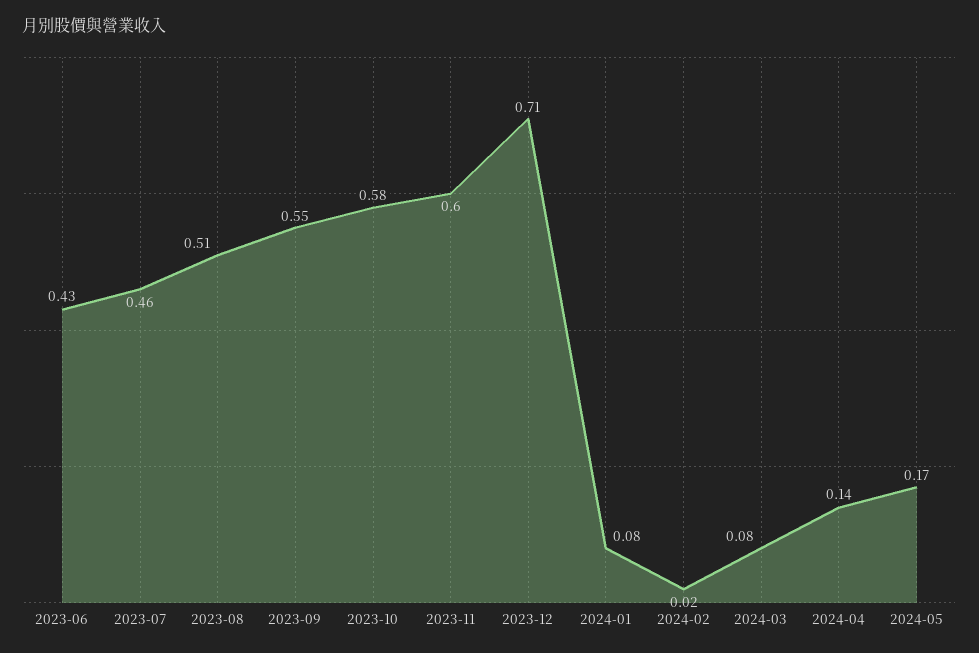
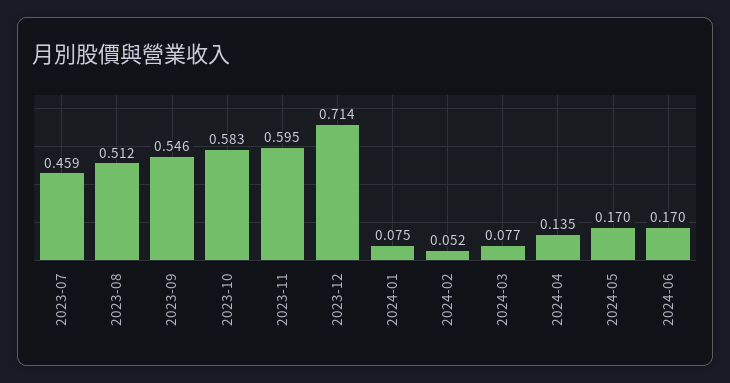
2023-06: 0.43 -> none
2024-02: 0.02 -> 0.052
2024-06: none -> 0.17

